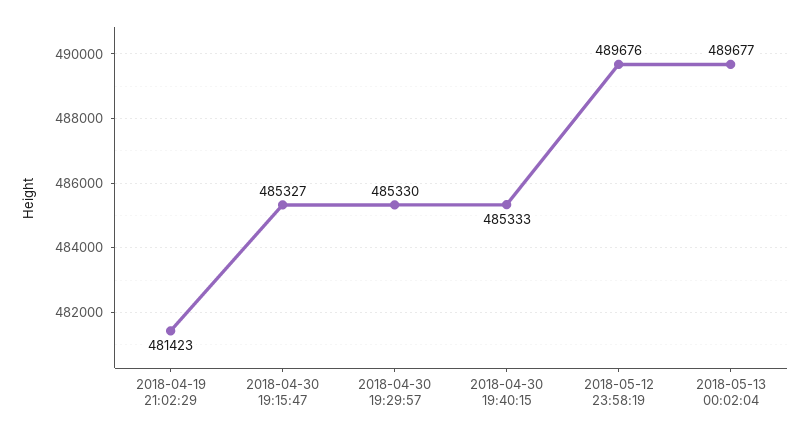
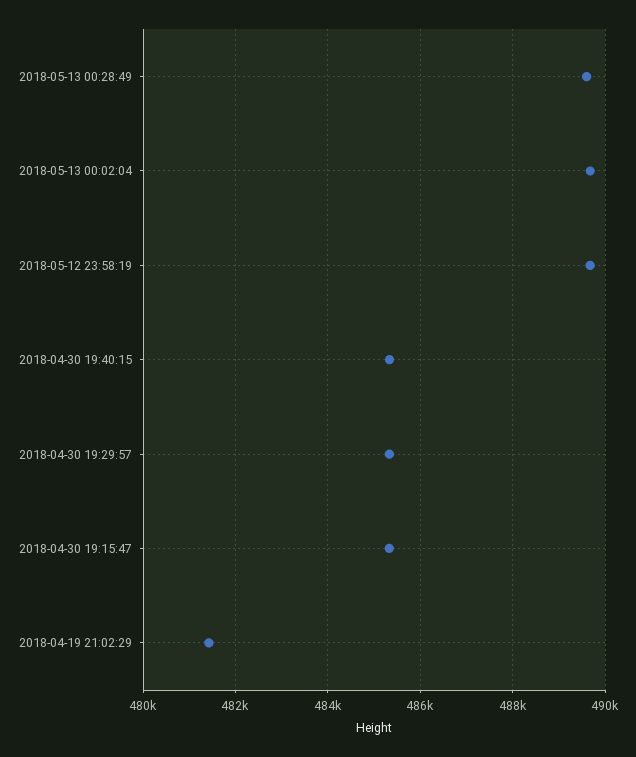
2018-05-13 00:28:49: none -> 489600

